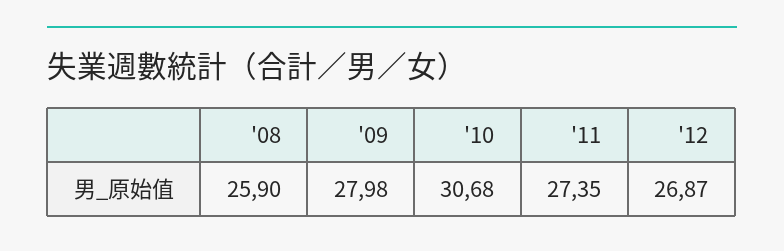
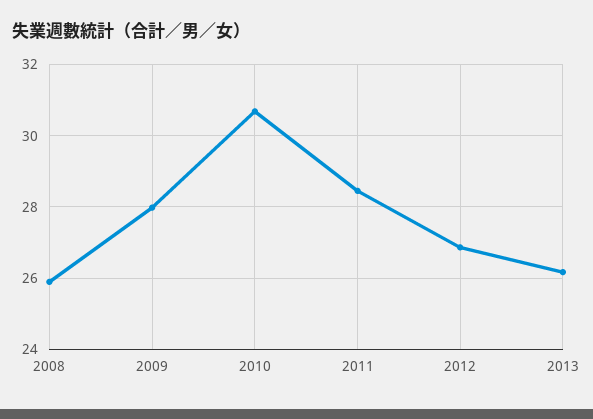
'11: 27.35 -> 28.4
2013: none -> 26.2

